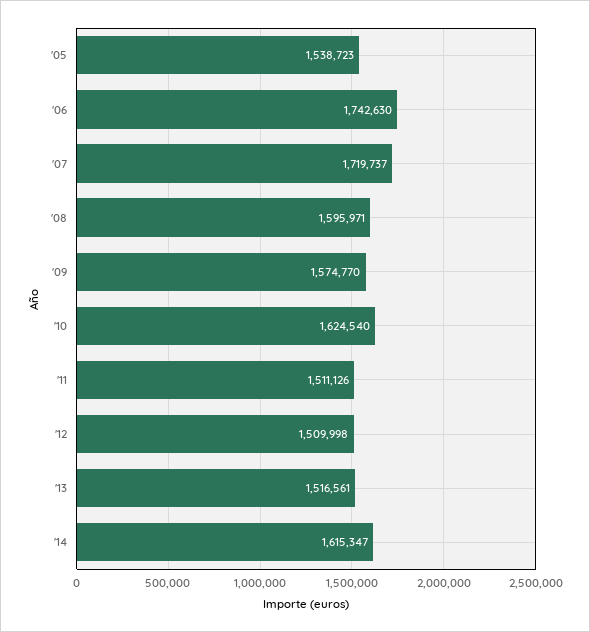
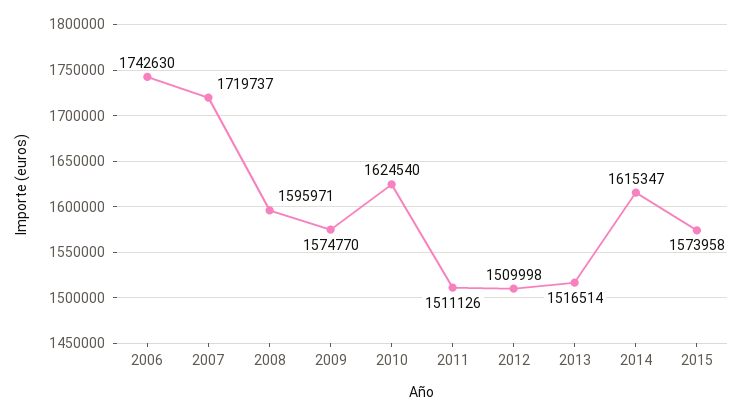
'05: 1538723 -> none
'13: 1516561 -> 1516514
2015: none -> 1573958

